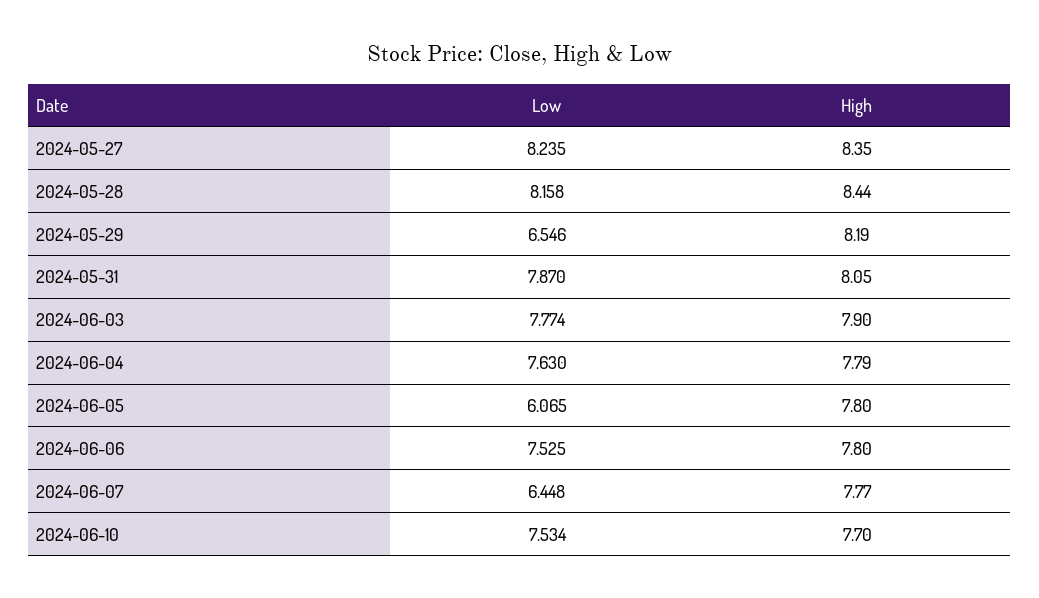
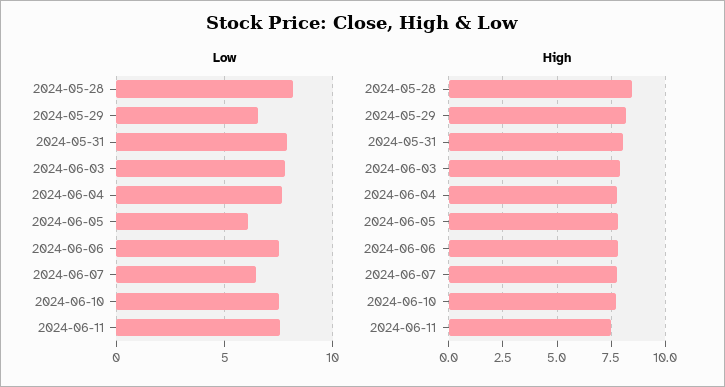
Low, 2024-05-27: 8.235 -> none
High, 2024-05-27: 8.35 -> none
Low, 2024-06-11: none -> 7.5
High, 2024-06-11: none -> 7.5

